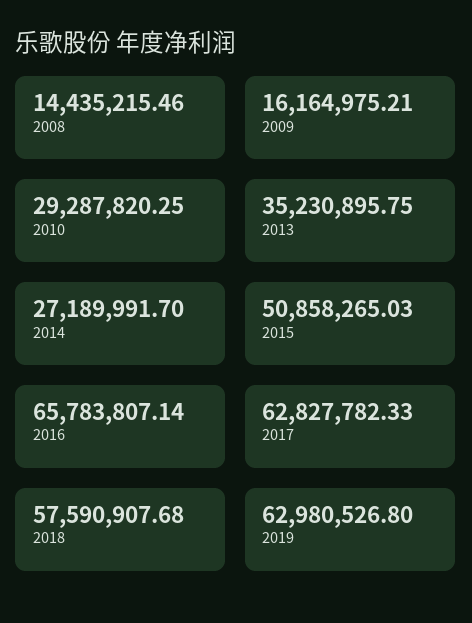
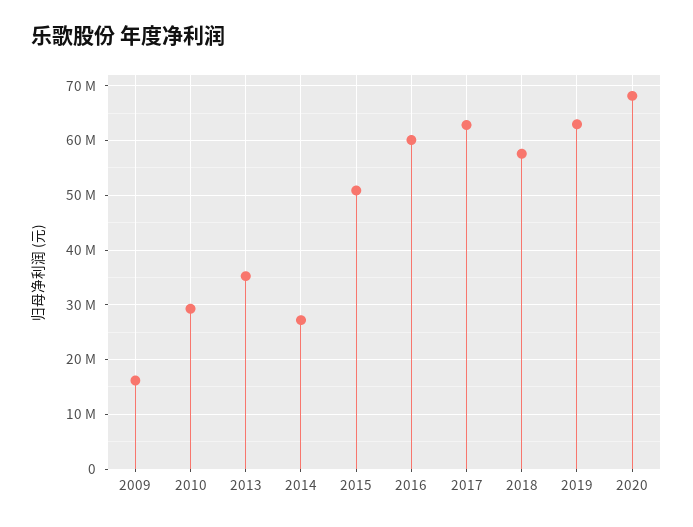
2008: 14435215.46 -> none
2016: 65783807.14 -> 60000000
2020: none -> 68000000

